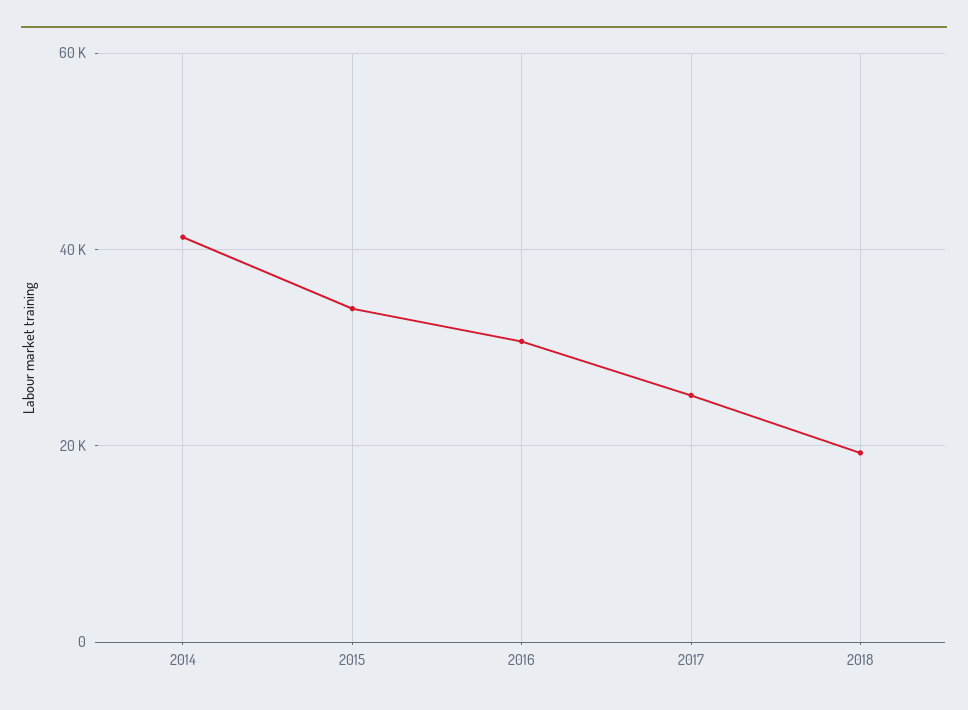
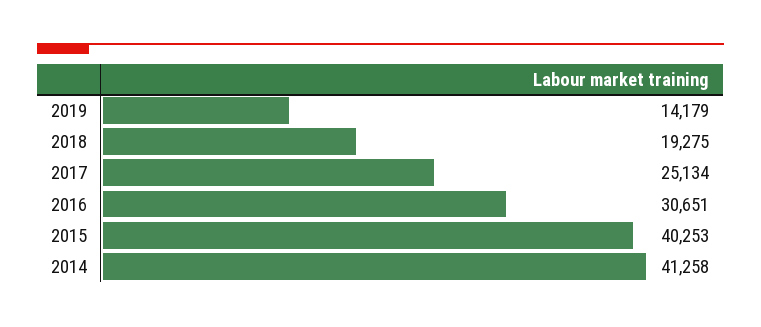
2015: 34000 -> 40253
2019: none -> 14179

